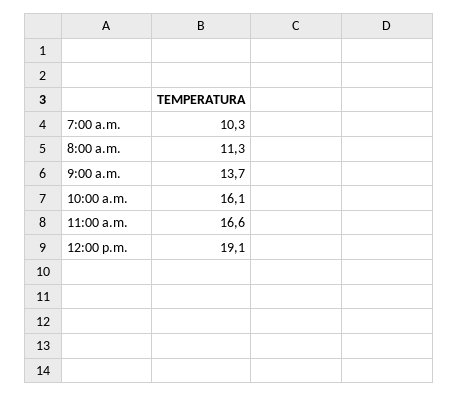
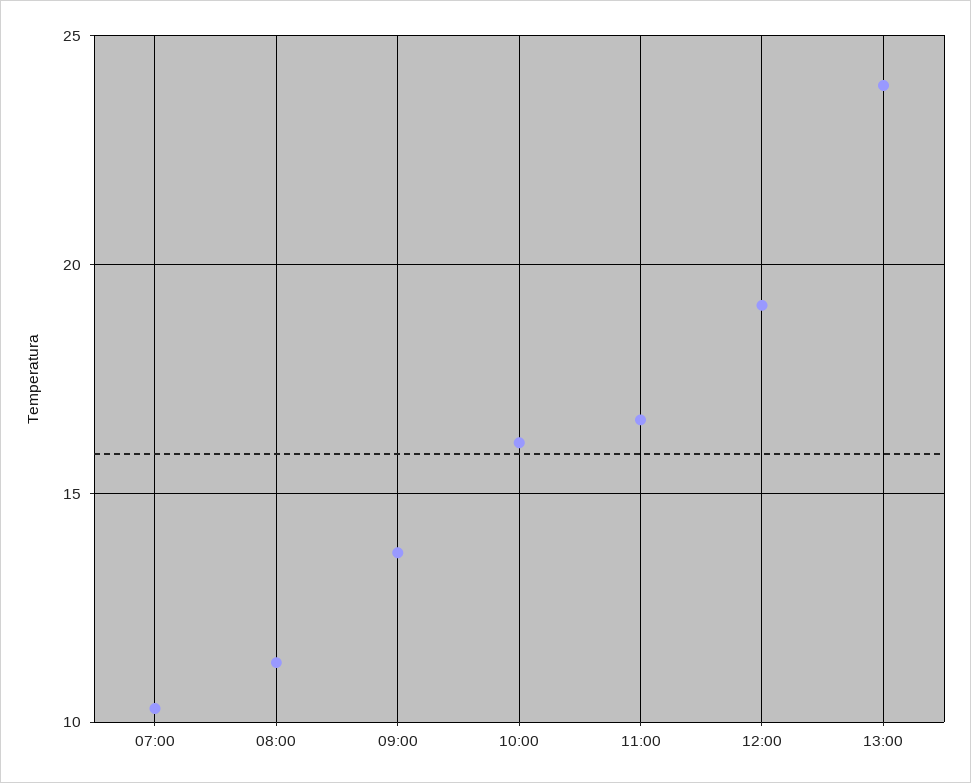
13:00: none -> 24

